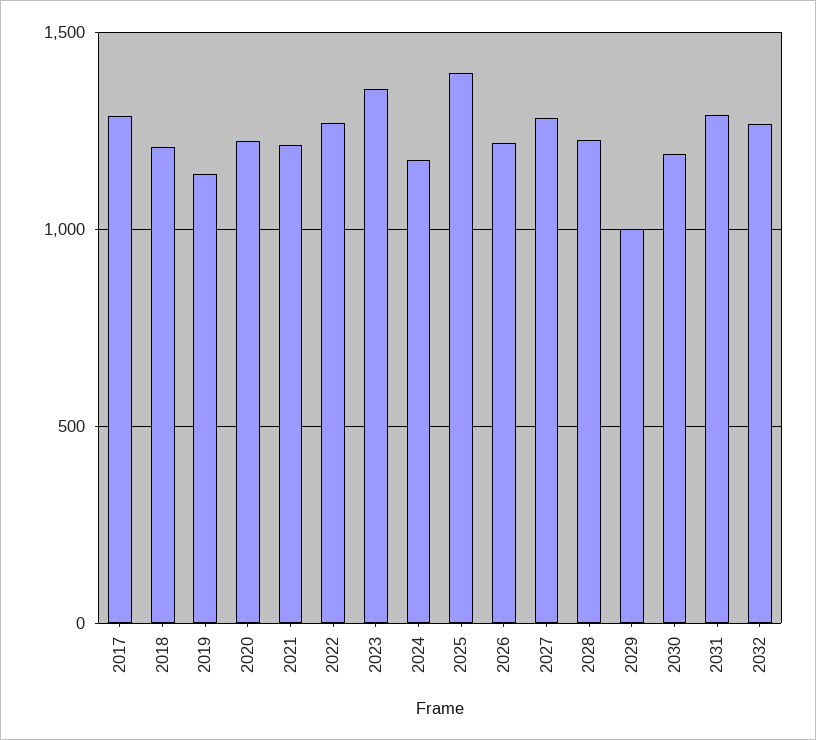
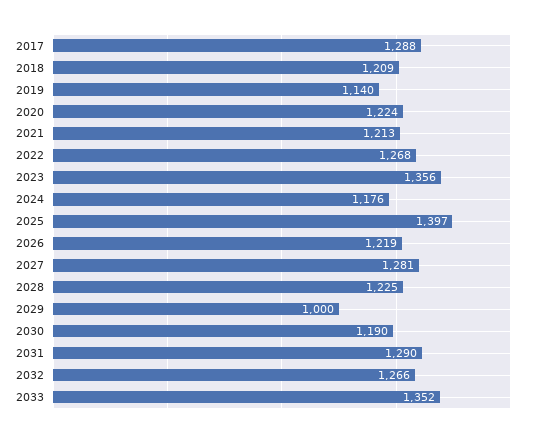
2033: none -> 1352

